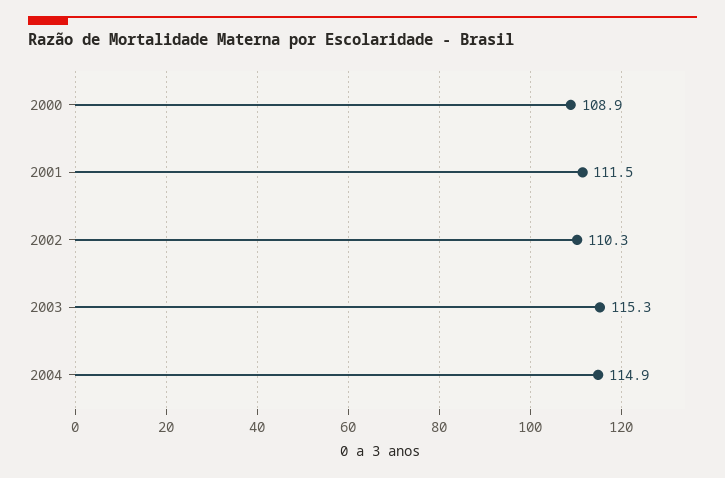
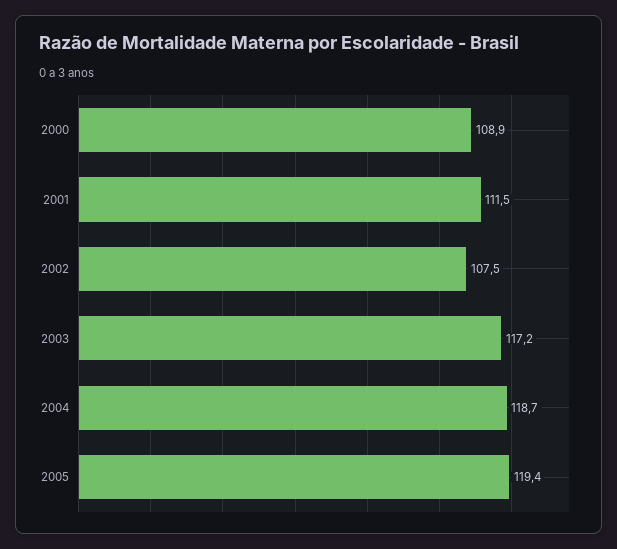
2002: 110.3 -> 107.5
2003: 115.3 -> 117.2
2004: 114.9 -> 118.7
2005: none -> 119.4

